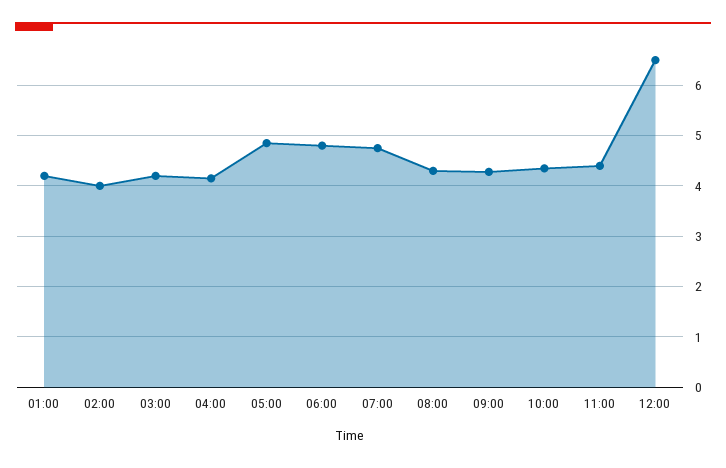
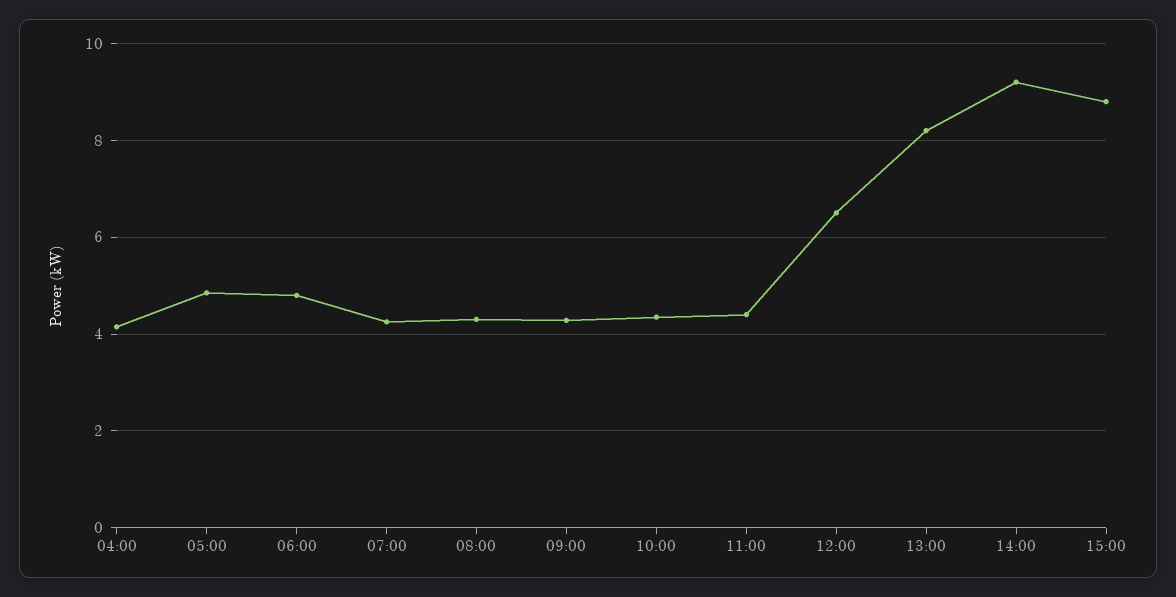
01:00: 4.2 -> none
02:00: 4 -> none
03:00: 4.2 -> none
07:00: 4.8 -> 4.2
13:00: none -> 8.2
14:00: none -> 9.2
15:00: none -> 8.8

